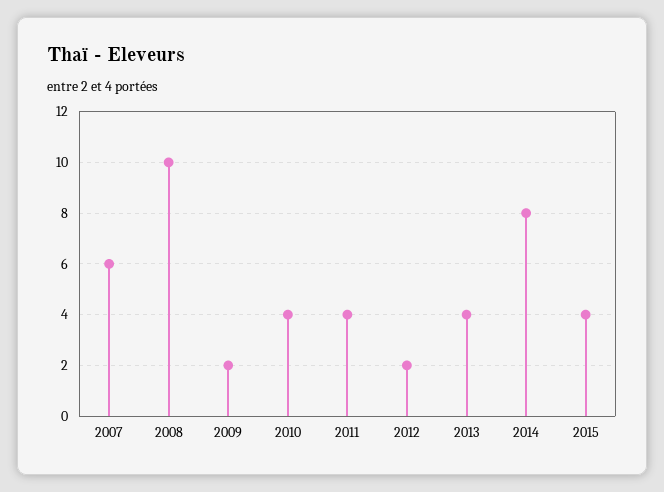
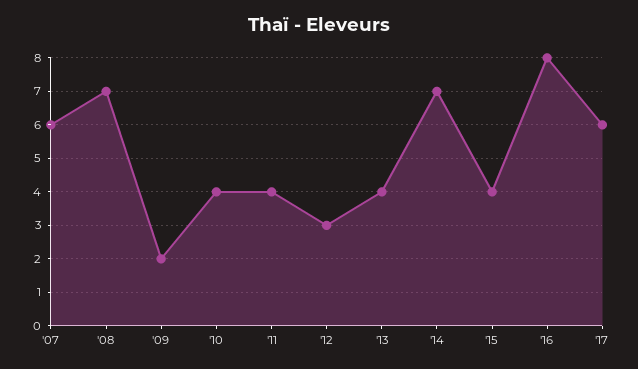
2008: 10 -> 7
2012: 2 -> 3
2014: 8 -> 7
'16: none -> 8
'17: none -> 6

